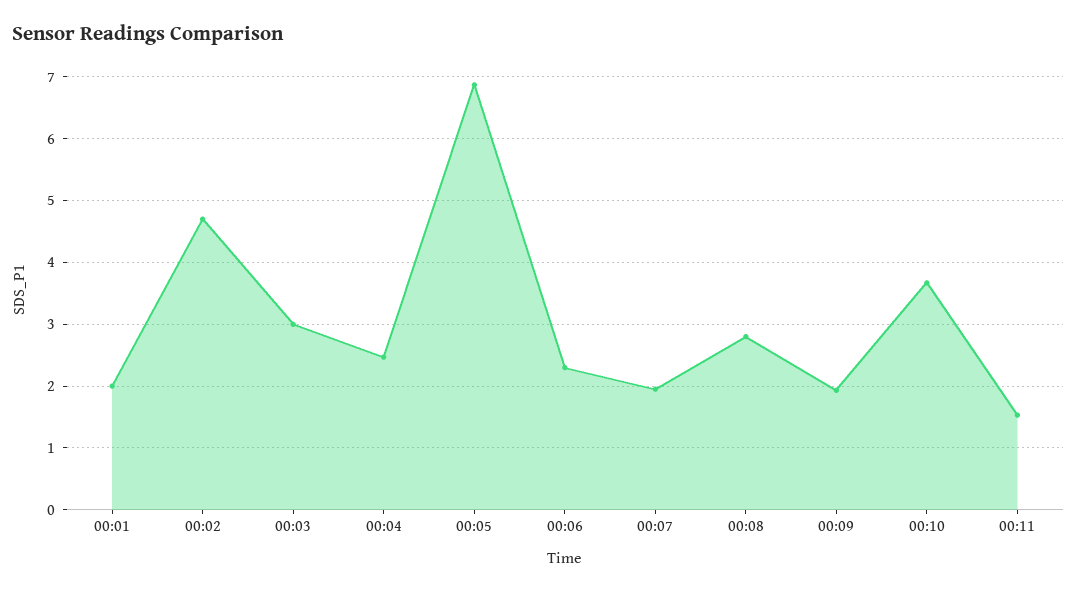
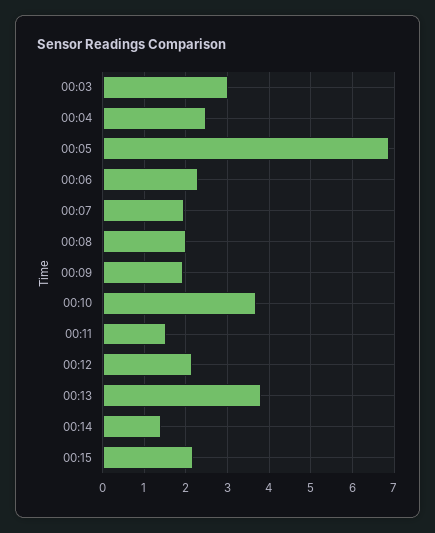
00:01: 2 -> none
00:02: 4.7 -> none
00:08: 2.8 -> 2
00:12: none -> 2.2
00:13: none -> 3.8
00:14: none -> 1.4
00:15: none -> 2.2

